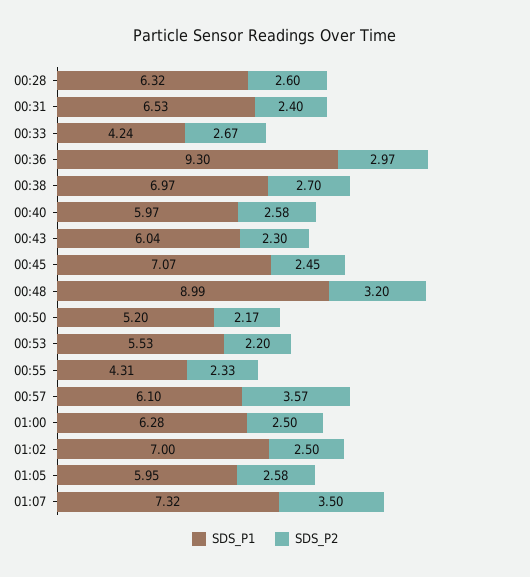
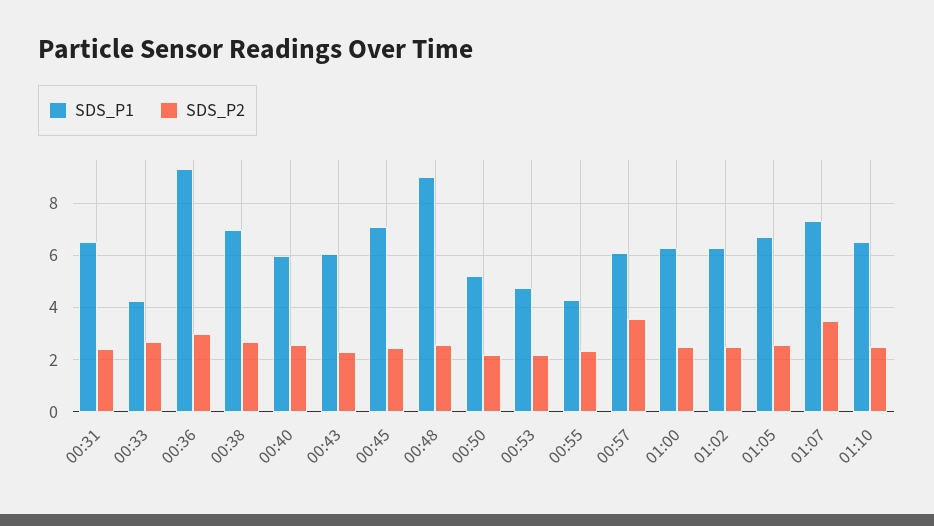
SDS_P1, 00:28: 6.32 -> none
SDS_P2, 00:28: 2.6 -> none
SDS_P2, 00:48: 3.2 -> 2.5
SDS_P1, 00:53: 5.53 -> 4.75
SDS_P1, 01:02: 7 -> 6.25
SDS_P1, 01:05: 5.95 -> 6.75
SDS_P1, 01:10: none -> 6.5
SDS_P2, 01:10: none -> 2.5

